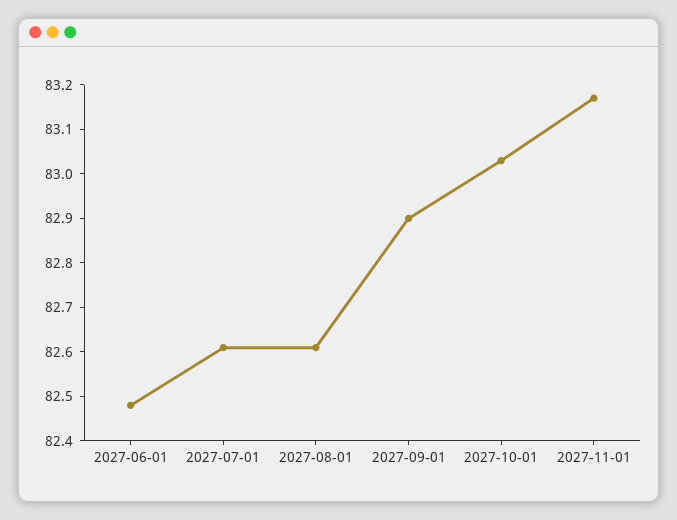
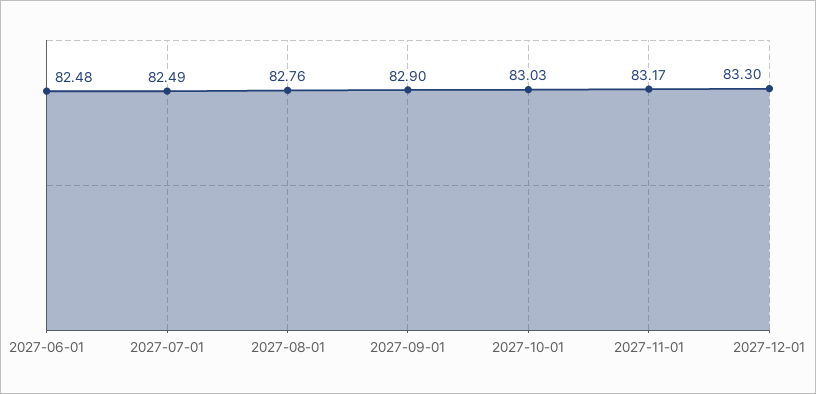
2027-07-01: 82.6 -> 82.49
2027-08-01: 82.6 -> 82.76
2027-12-01: none -> 83.3

